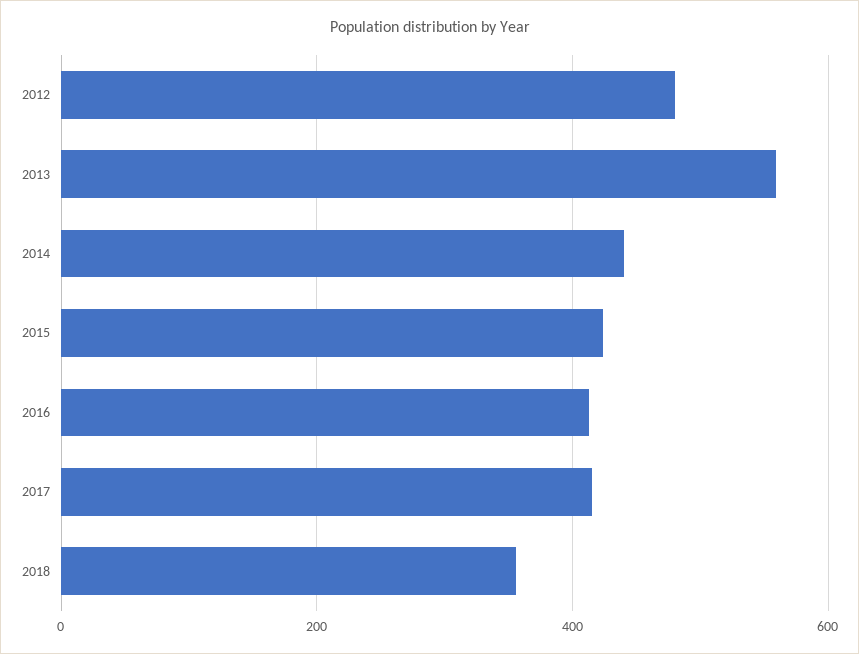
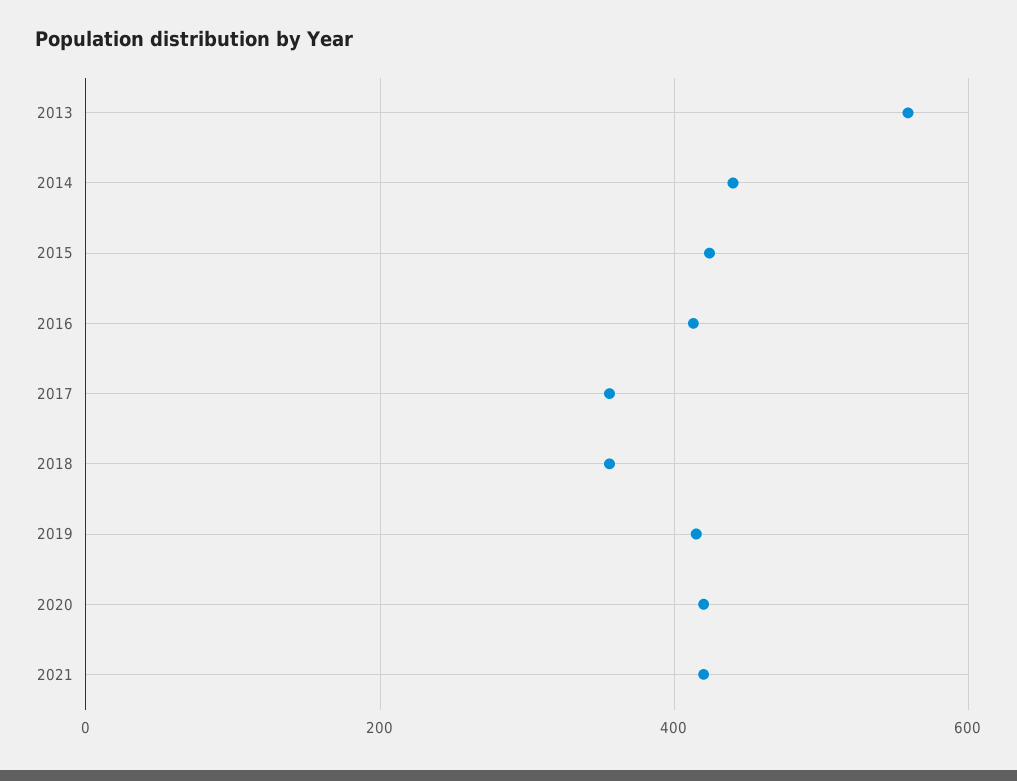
2012: 480 -> none
2017: 420 -> 360
2019: none -> 420
2020: none -> 420
2021: none -> 420

